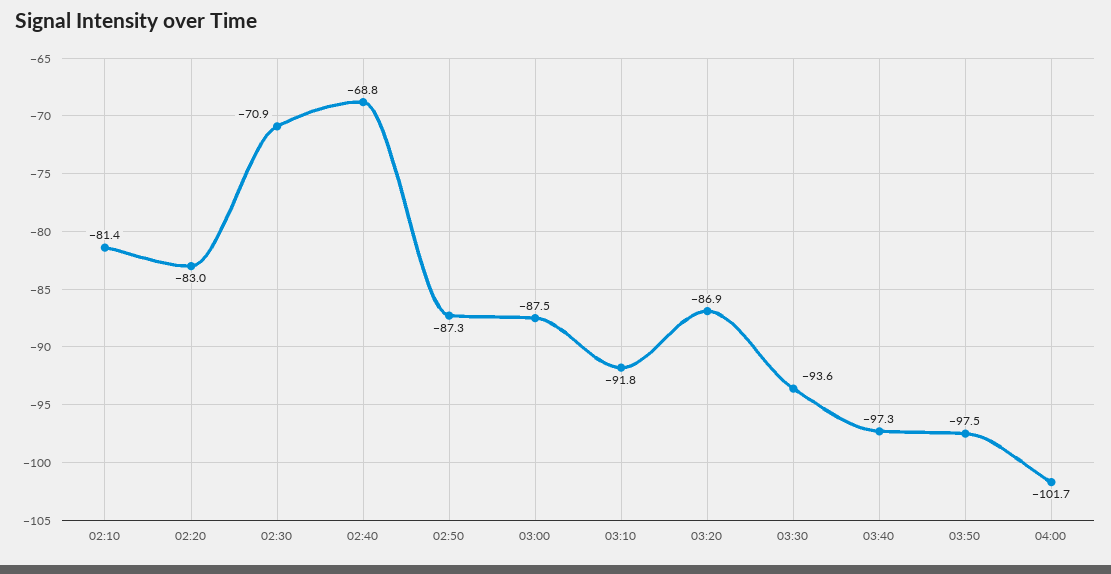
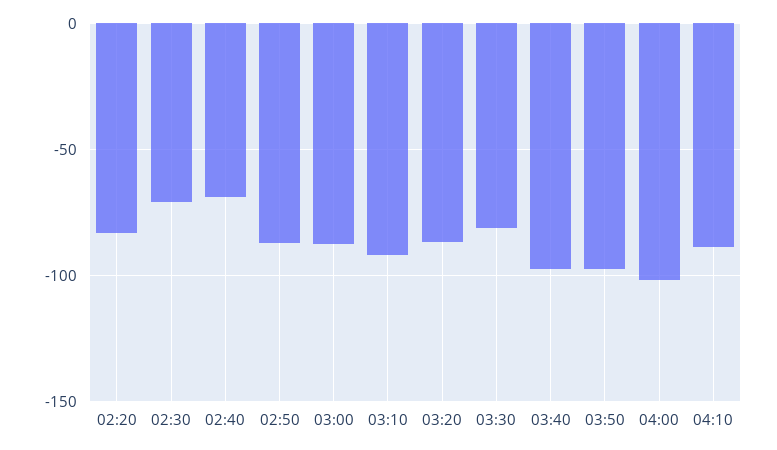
02:10: -81.4 -> none
03:30: -93.6 -> -80
04:10: none -> -90

